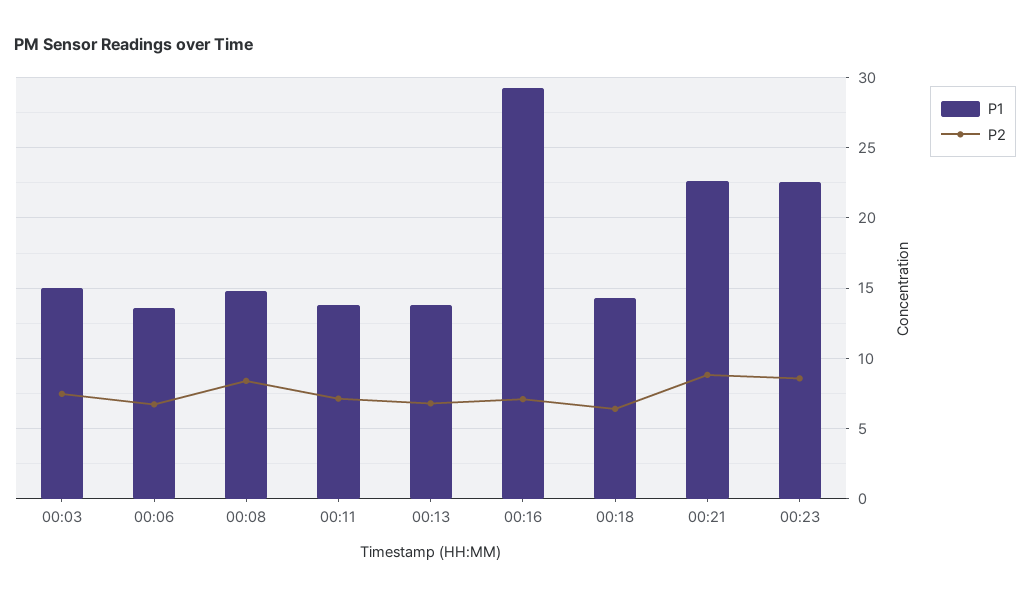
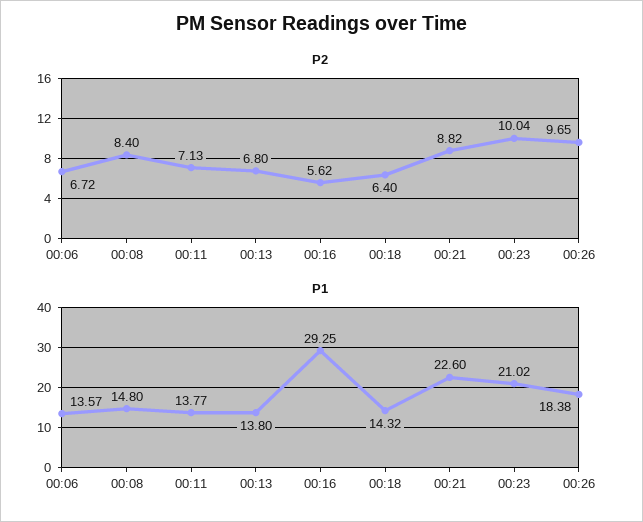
P1, 00:03: 15 -> none
P2, 00:03: 7.5 -> none
P2, 00:16: 7 -> 5.62
P1, 00:23: 22.5 -> 21.02
P2, 00:23: 8.5 -> 10.04
P2, 00:26: none -> 9.65
P1, 00:26: none -> 18.38

